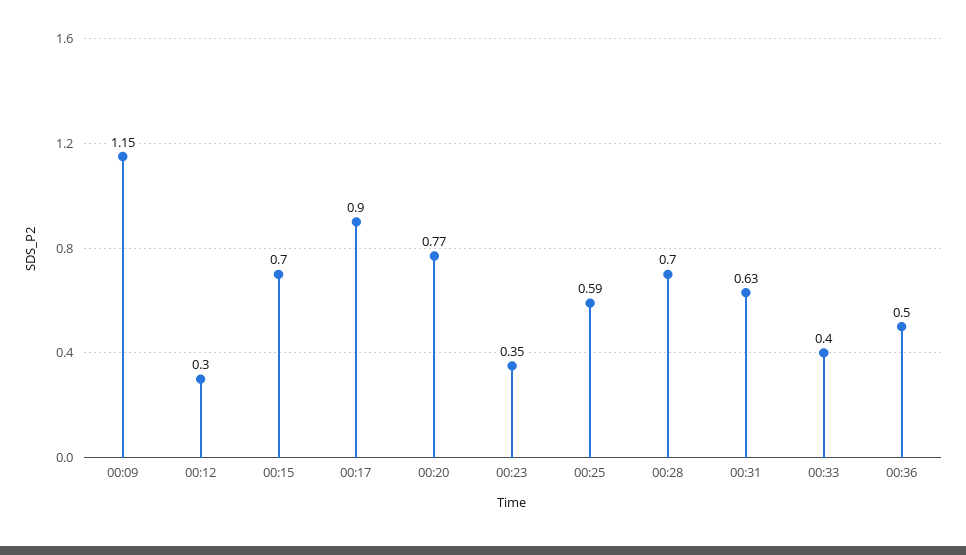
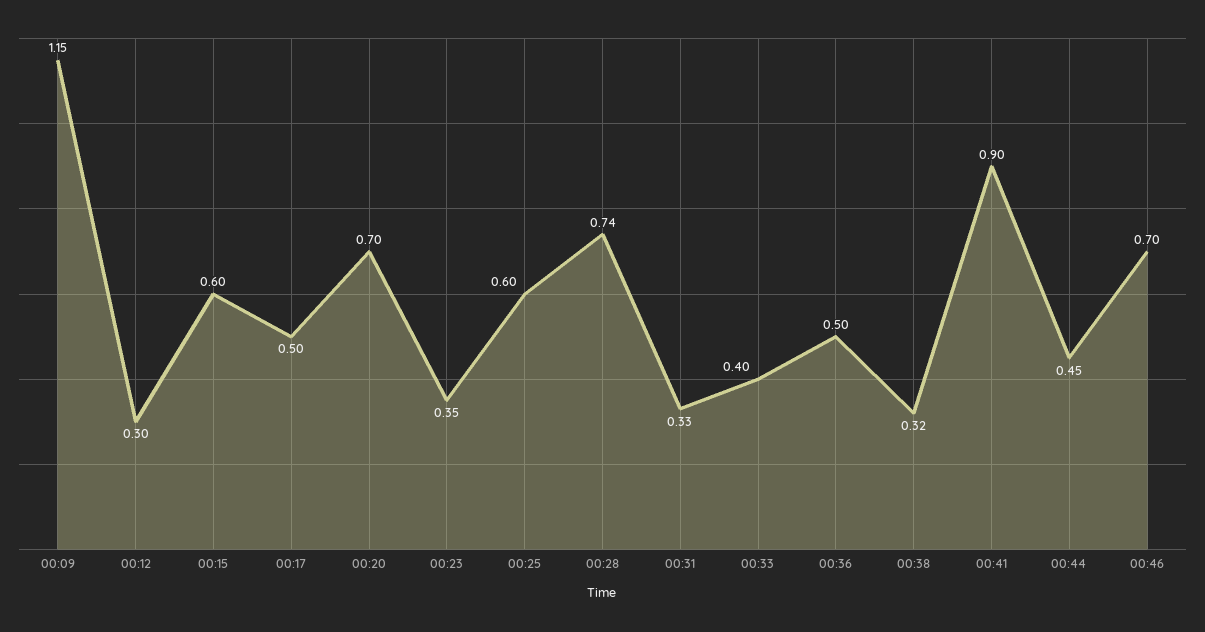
00:15: 0.7 -> 0.6
00:17: 0.9 -> 0.5
00:20: 0.77 -> 0.7
00:25: 0.59 -> 0.6
00:28: 0.7 -> 0.74
00:31: 0.63 -> 0.33
00:38: none -> 0.32
00:41: none -> 0.9
00:44: none -> 0.45
00:46: none -> 0.7

